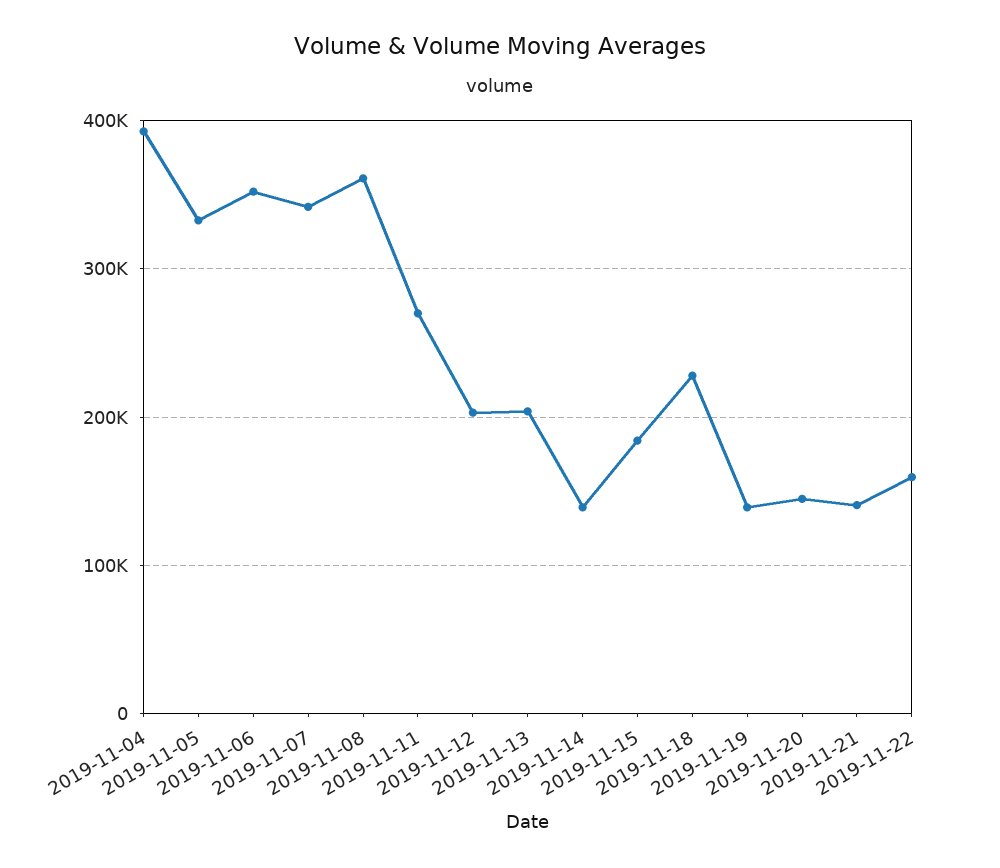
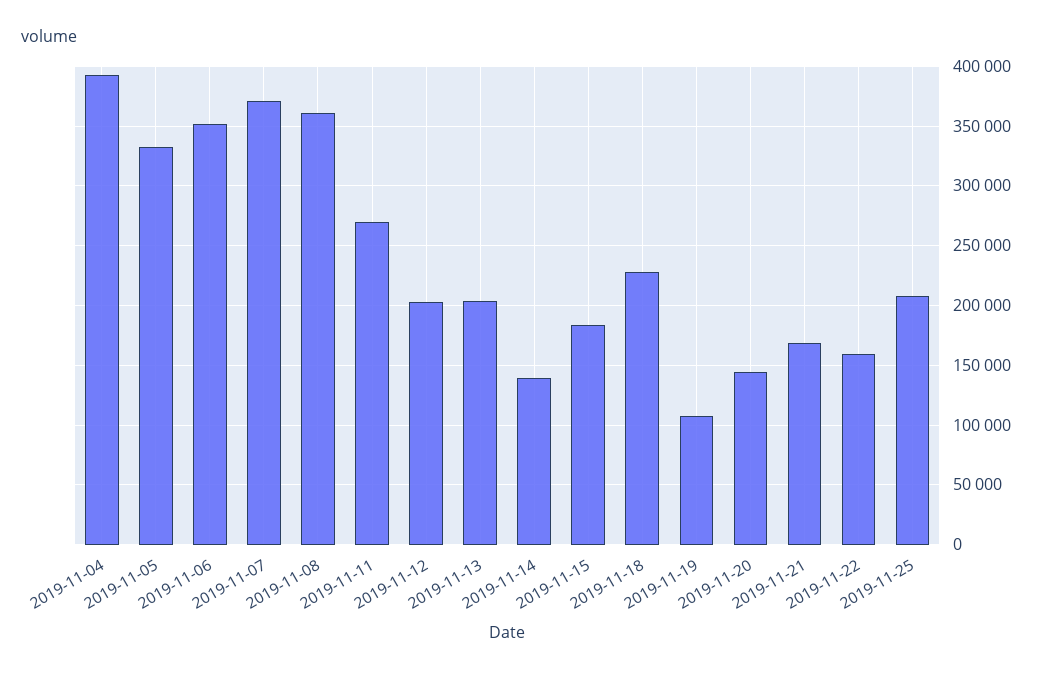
2019-11-07: 340000 -> 370000
2019-11-19: 140000 -> 110000
2019-11-21: 140000 -> 170000
2019-11-25: none -> 210000

